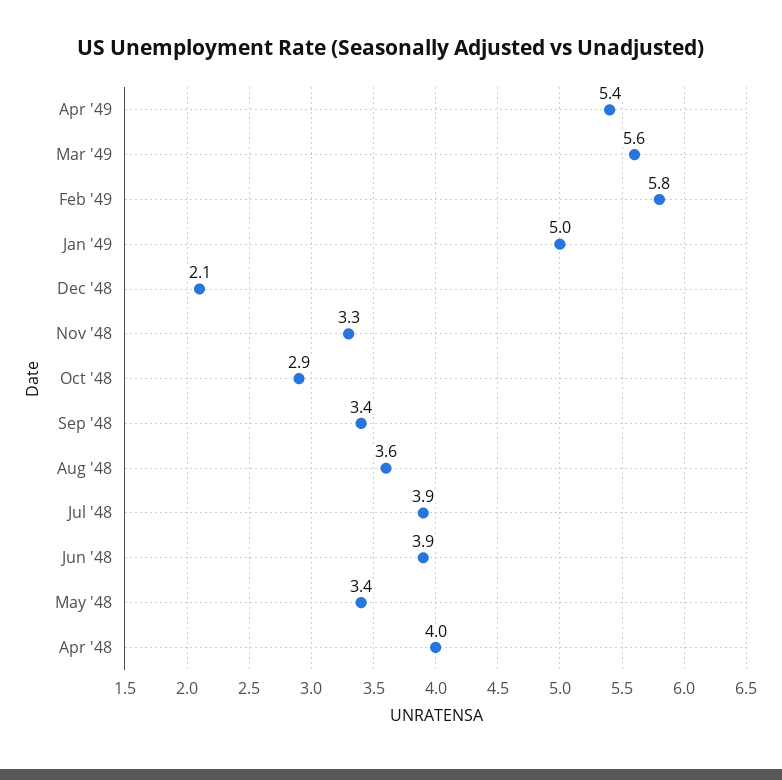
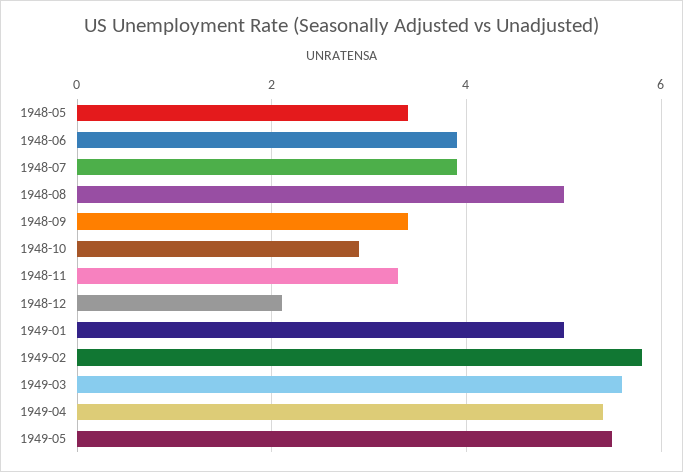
Aug '48: 3.6 -> 5
Apr '48: 4 -> none
1949-05: none -> 5.5

